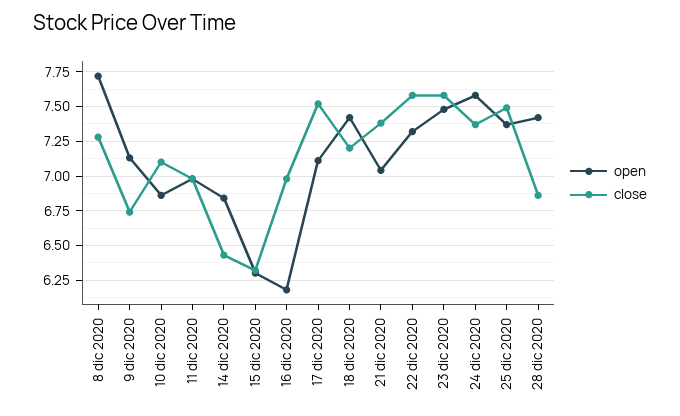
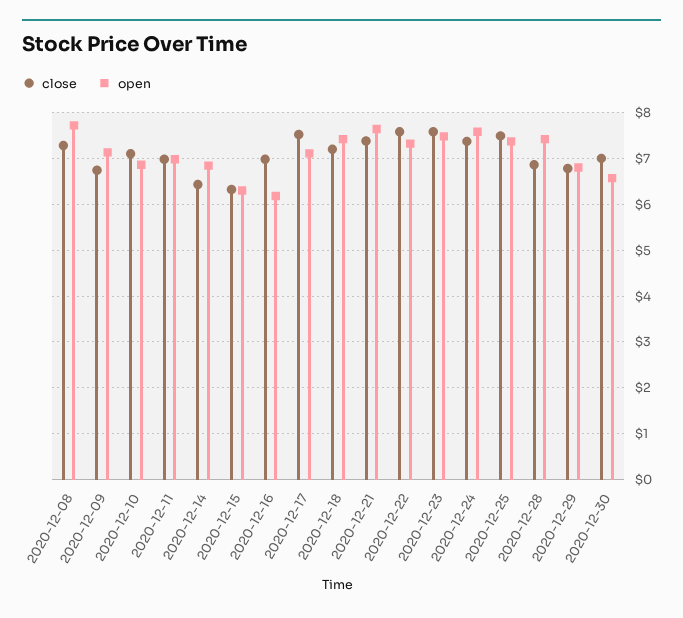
open, 21 dic 2020: 7.05 -> 7.6
close, 2020-12-29: none -> 6.8
open, 2020-12-29: none -> 6.8
close, 2020-12-30: none -> 7
open, 2020-12-30: none -> 6.6

